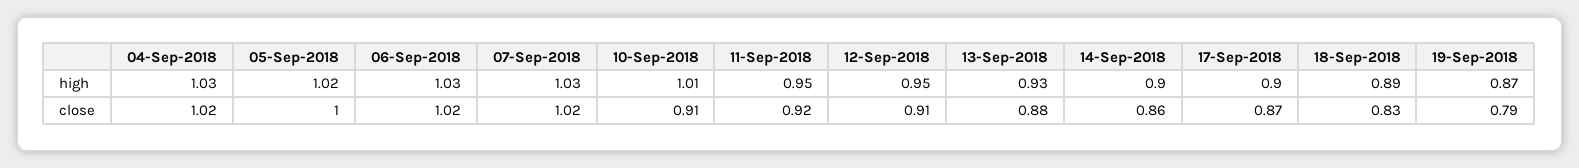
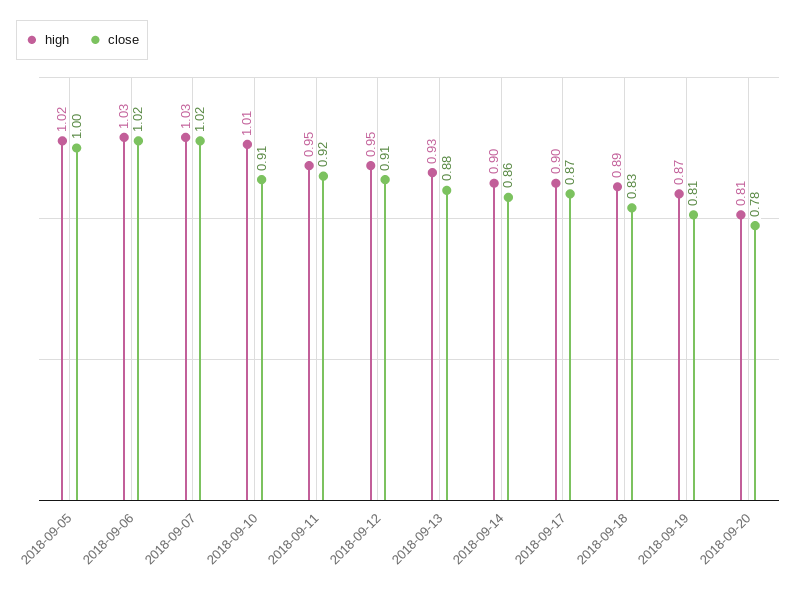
high, 04-Sep-2018: 1.03 -> none
close, 04-Sep-2018: 1.02 -> none
close, 19-Sep-2018: 0.79 -> 0.81
high, 2018-09-20: none -> 0.81
close, 2018-09-20: none -> 0.78

